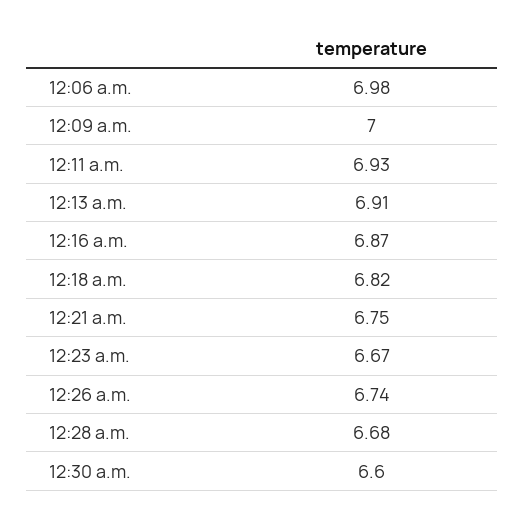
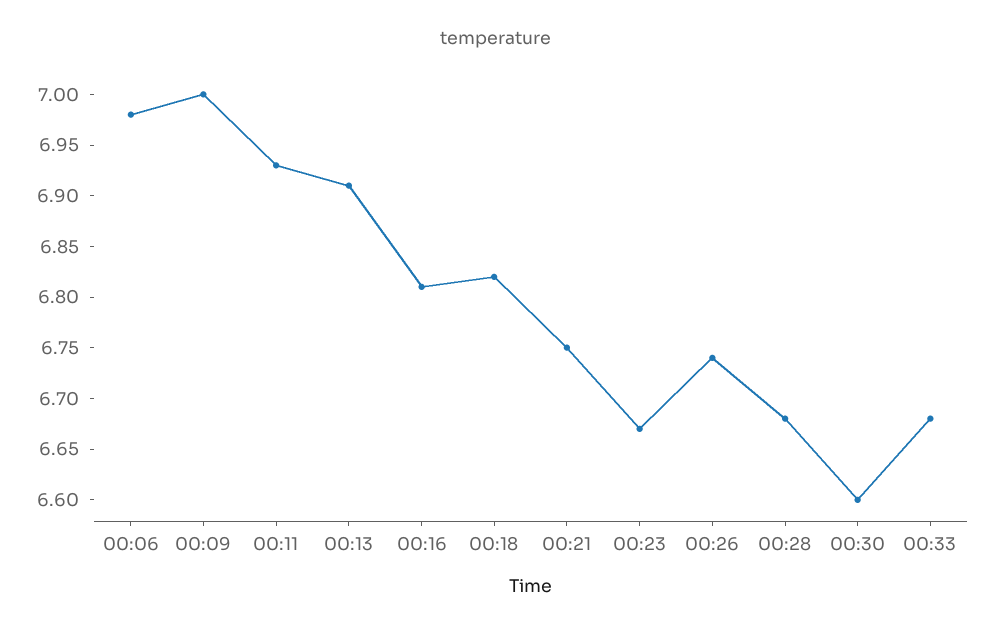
12:16 a.m.: 6.87 -> 6.81
00:33: none -> 6.68

